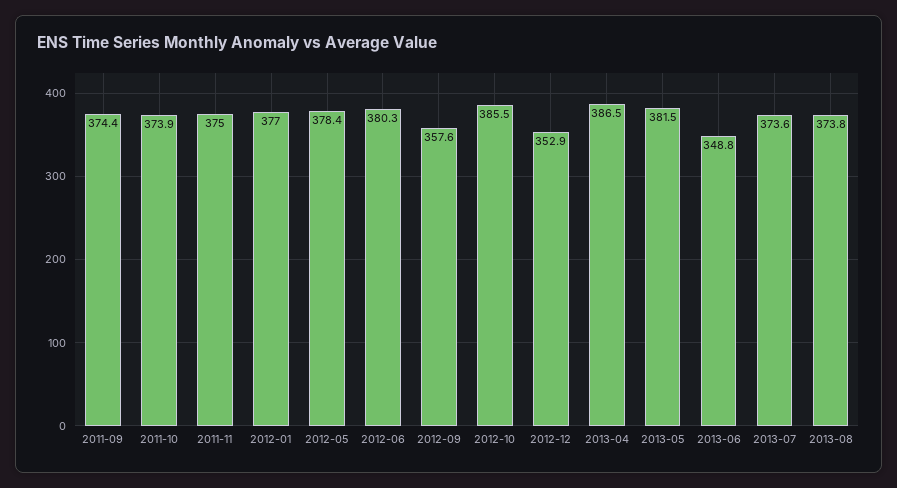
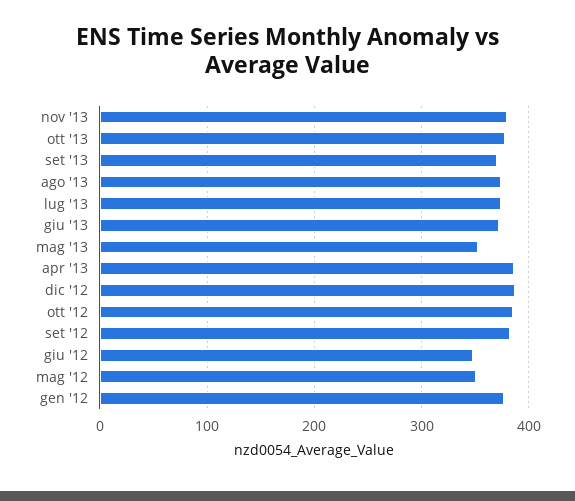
2011-09: 374.4 -> none
2011-10: 373.9 -> none
2011-11: 375 -> none
2012-05: 378.4 -> 350
2012-06: 380.3 -> 350
2012-09: 357.6 -> 380
2012-12: 352.9 -> 390
2013-05: 381.5 -> 350
2013-06: 348.8 -> 370
nov '13: none -> 380
ott '13: none -> 380
set '13: none -> 370

